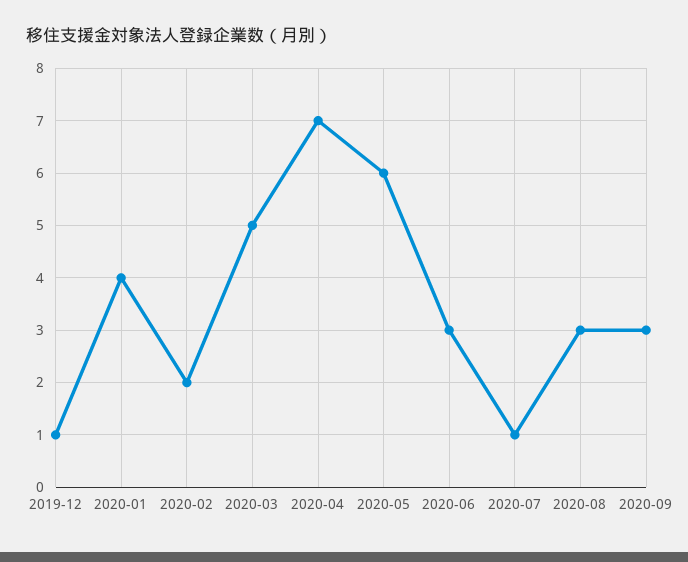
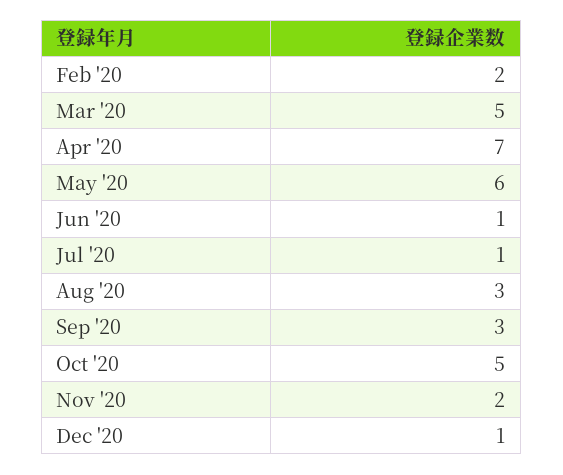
2019-12: 1 -> none
2020-01: 4 -> none
2020-06: 3 -> 1
Oct '20: none -> 5
Nov '20: none -> 2
Dec '20: none -> 1

